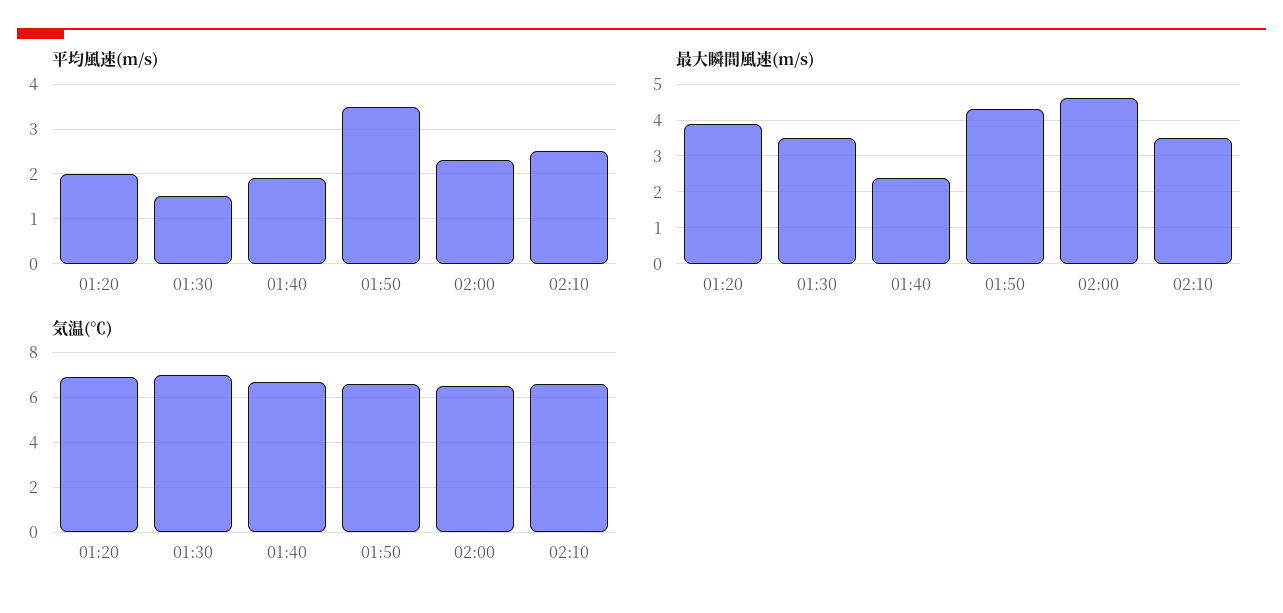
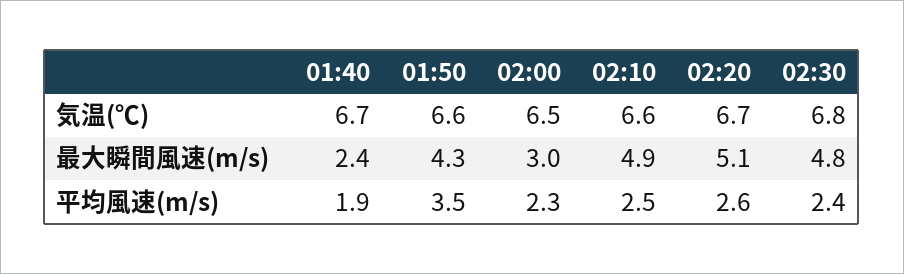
平均風速(m/s), 01:20: 2 -> none
平均風速(m/s), 01:30: 1.5 -> none
最大瞬間風速(m/s), 01:20: 4 -> none
最大瞬間風速(m/s), 01:30: 3.5 -> none
最大瞬間風速(m/s), 02:00: 4.5 -> 3
最大瞬間風速(m/s), 02:10: 3.5 -> 4.9
気温(℃), 01:20: 7 -> none
気温(℃), 01:30: 7 -> none
気温(℃), 02:20: none -> 6.7
気温(℃), 02:30: none -> 6.8
最大瞬間風速(m/s), 02:20: none -> 5.1
最大瞬間風速(m/s), 02:30: none -> 4.8
平均風速(m/s), 02:20: none -> 2.6
平均風速(m/s), 02:30: none -> 2.4

